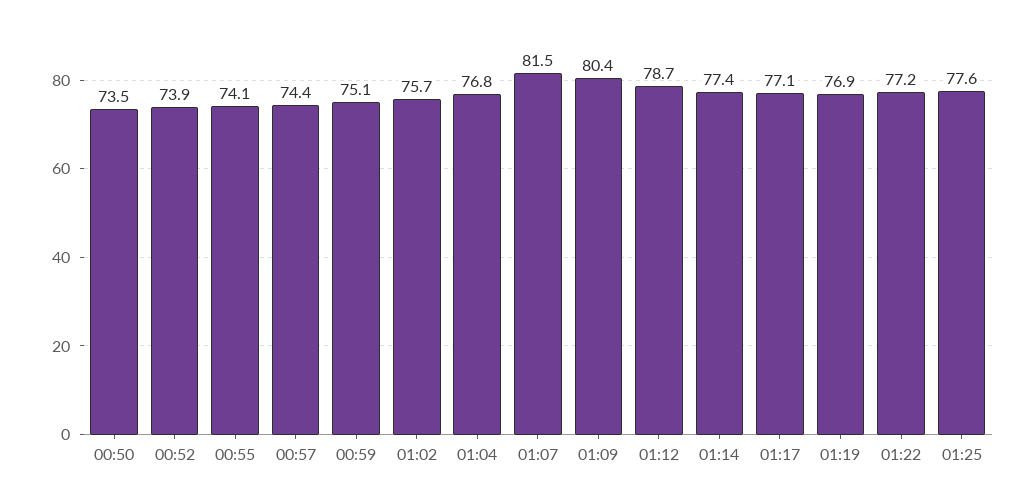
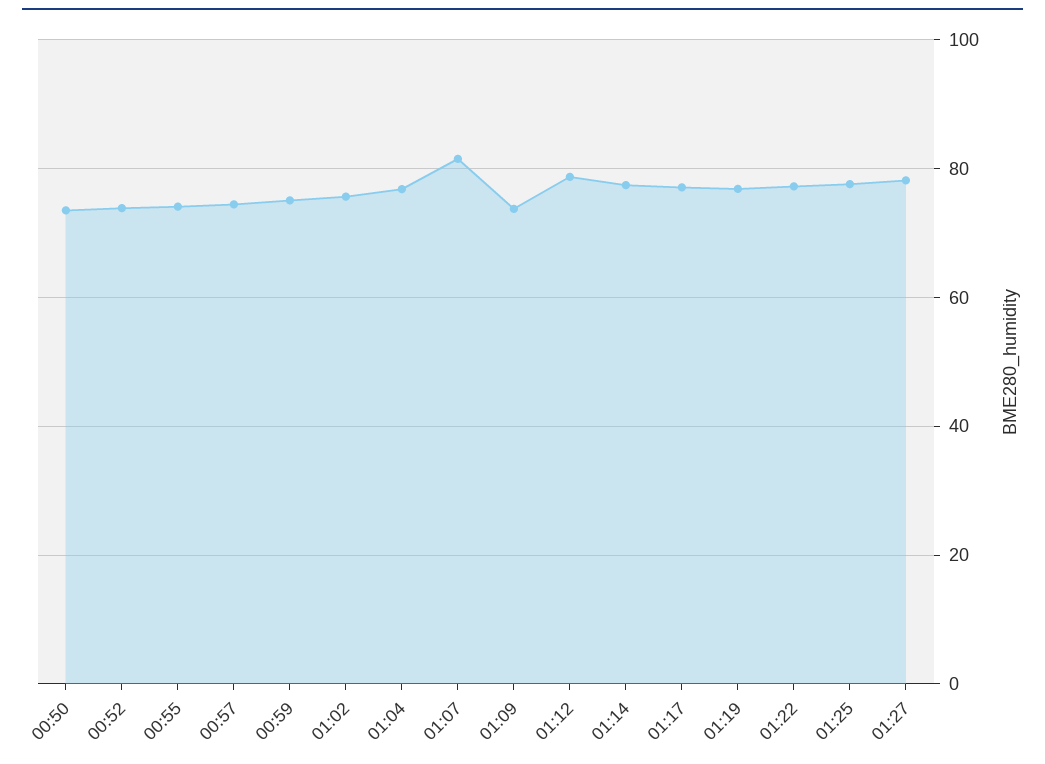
01:09: 80.4 -> 74
01:27: none -> 78

